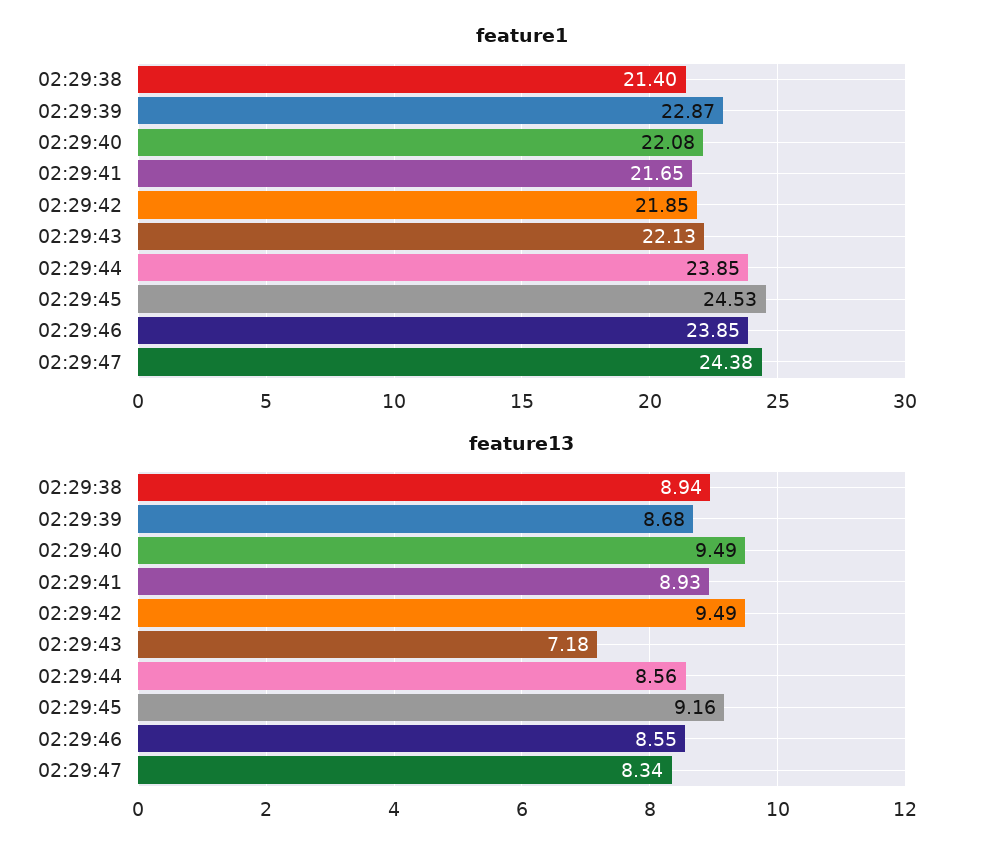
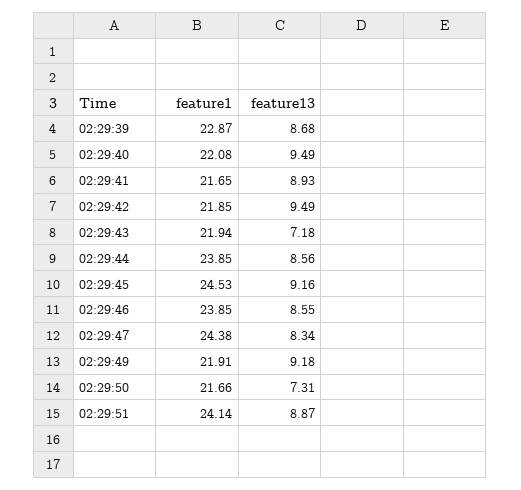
feature1, 02:29:38: 21.4 -> none
feature1, 02:29:43: 22.13 -> 21.94
feature13, 02:29:38: 8.94 -> none
feature1, 02:29:49: none -> 21.91
feature13, 02:29:49: none -> 9.18
feature1, 02:29:50: none -> 21.66
feature13, 02:29:50: none -> 7.31
feature1, 02:29:51: none -> 24.14
feature13, 02:29:51: none -> 8.87

